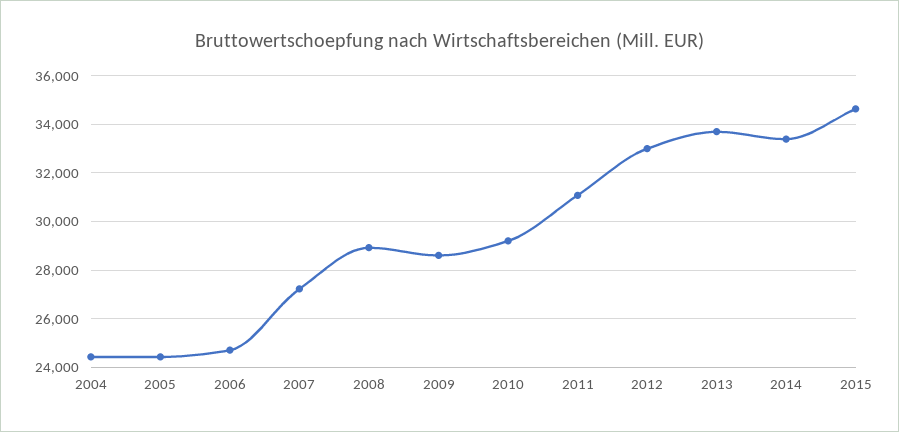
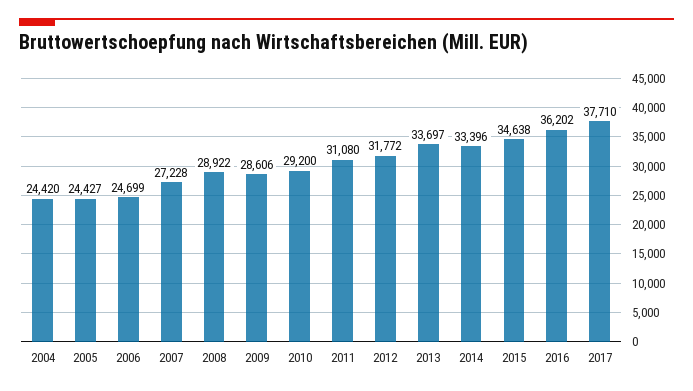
2012: 33000 -> 31772
2016: none -> 36202
2017: none -> 37710

